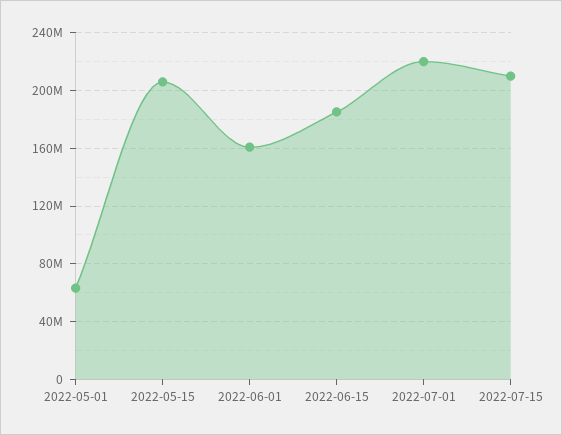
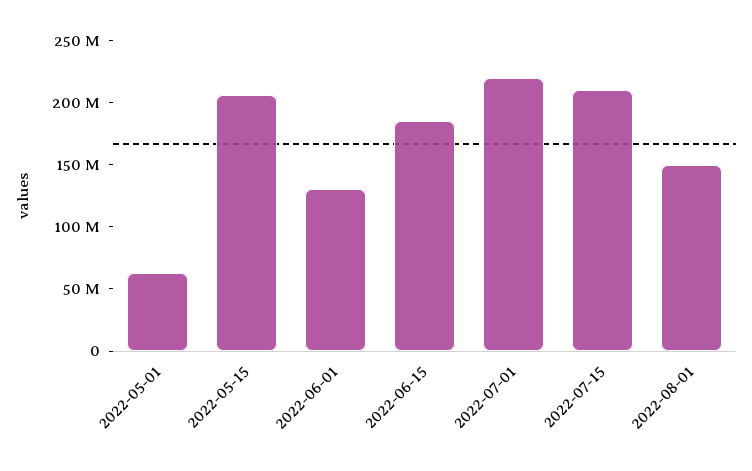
2022-06-01: 160000000 -> 130000000
2022-08-01: none -> 150000000

